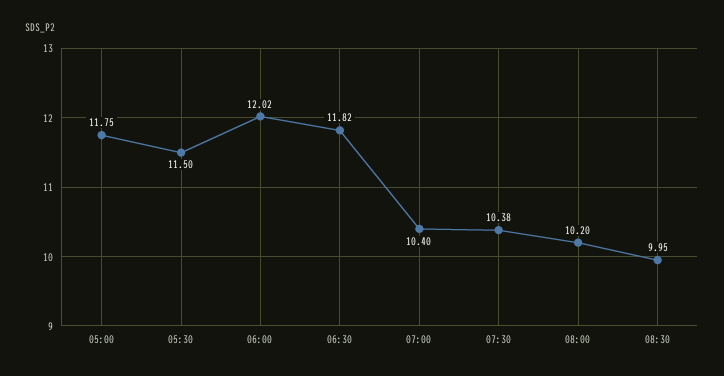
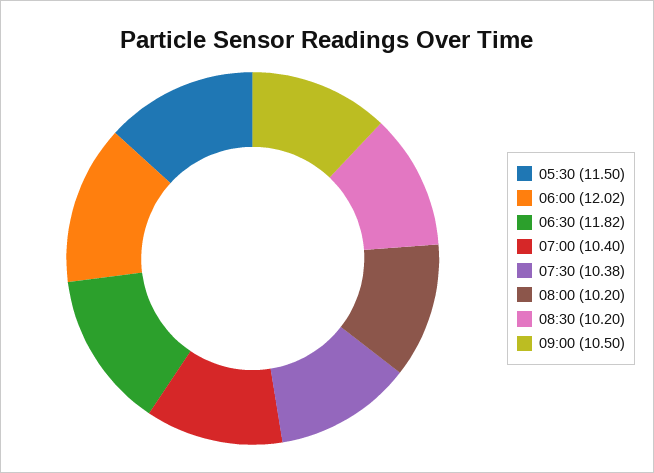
05:00: 11.75 -> none
08:30: 9.95 -> 10.2
09:00: none -> 10.5

